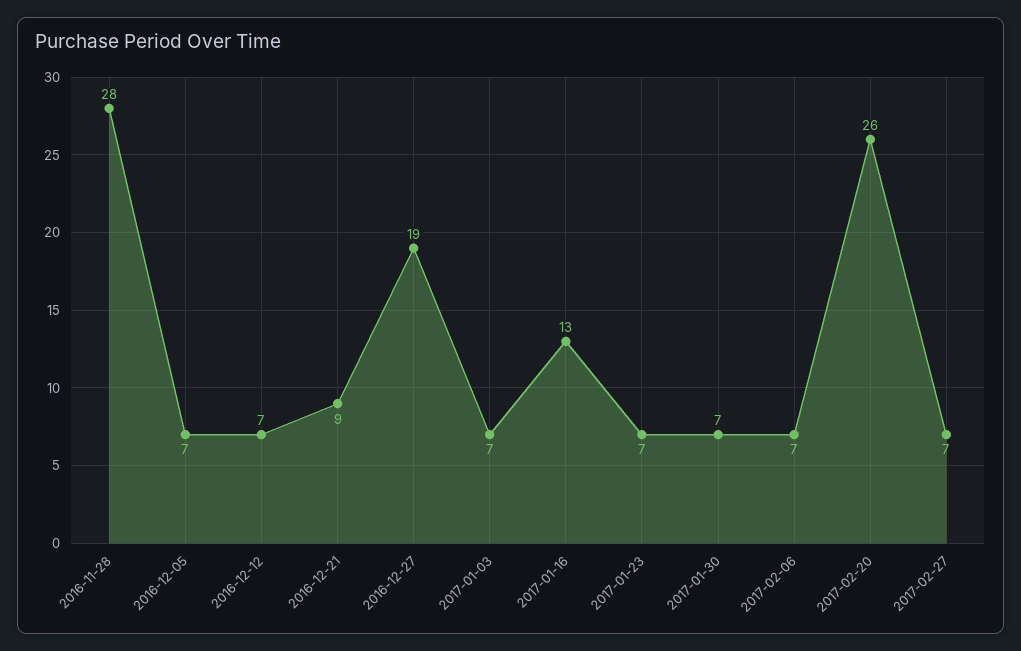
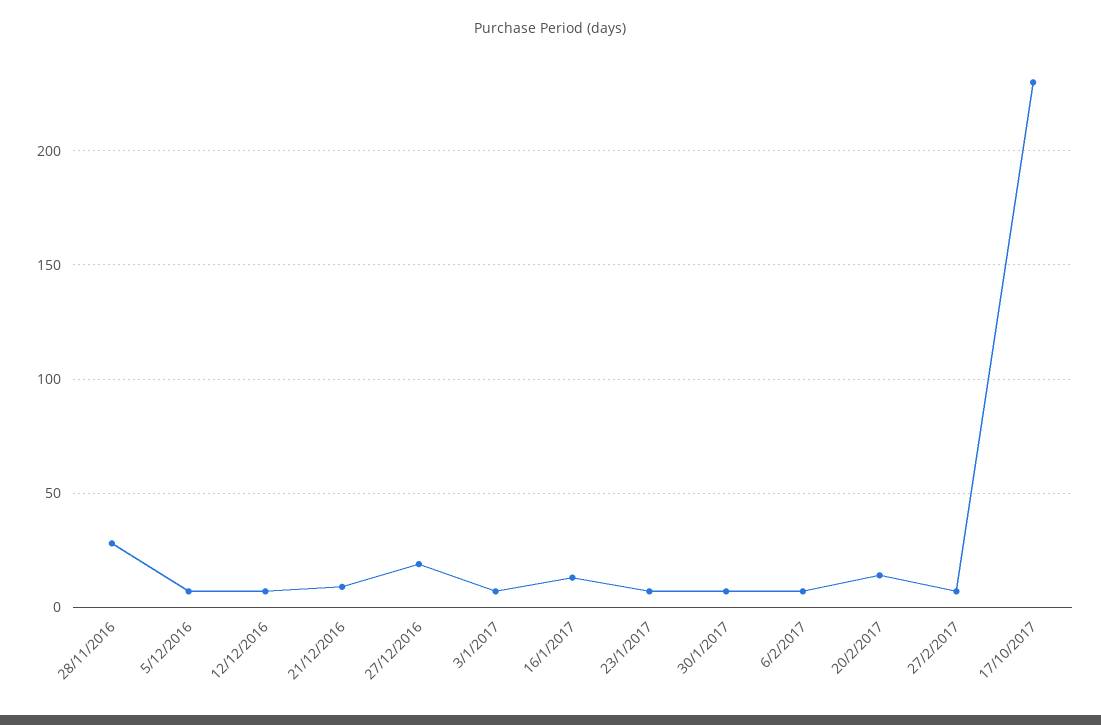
2017-02-20: 26 -> 15
17/10/2017: none -> 230

